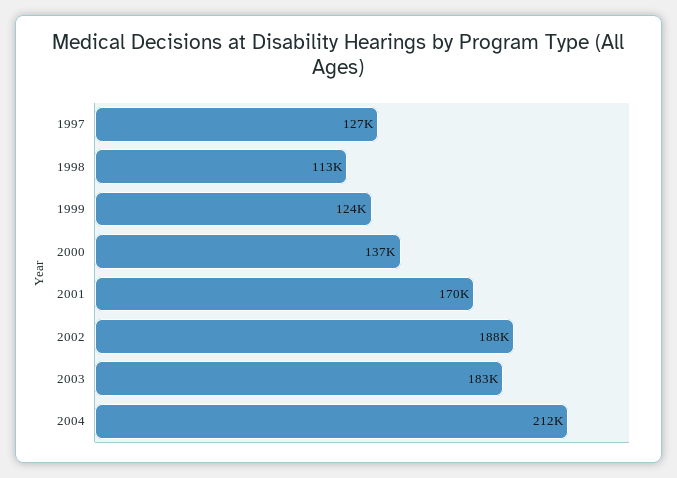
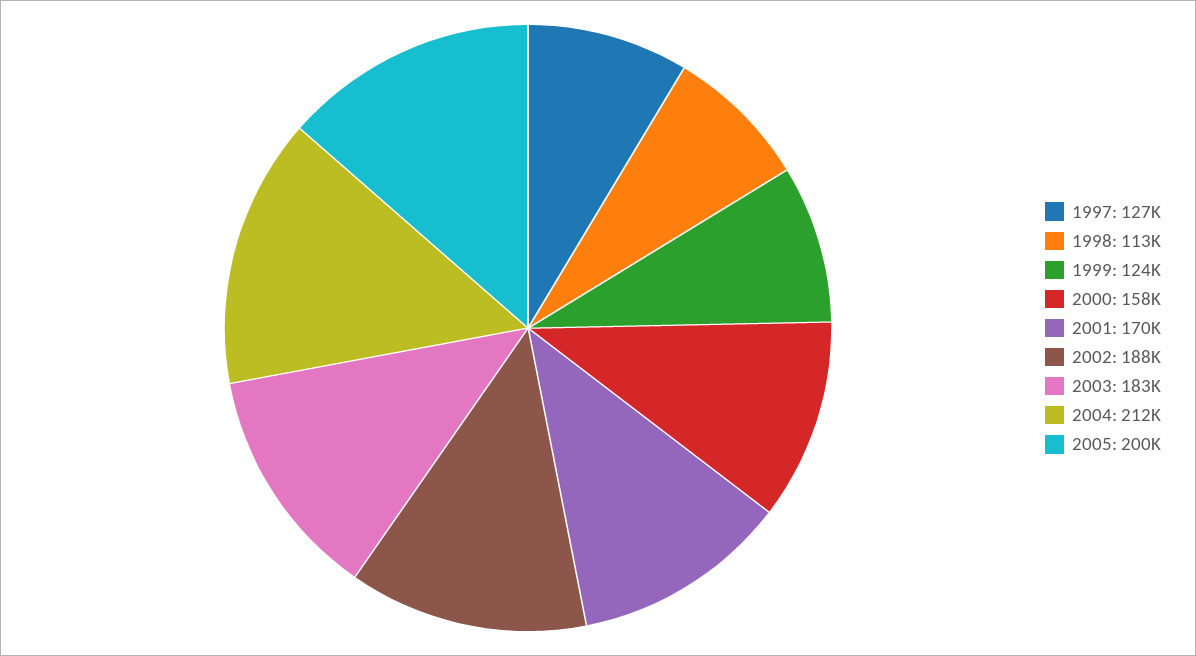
2000: 137000 -> 158000
2005: none -> 200000

